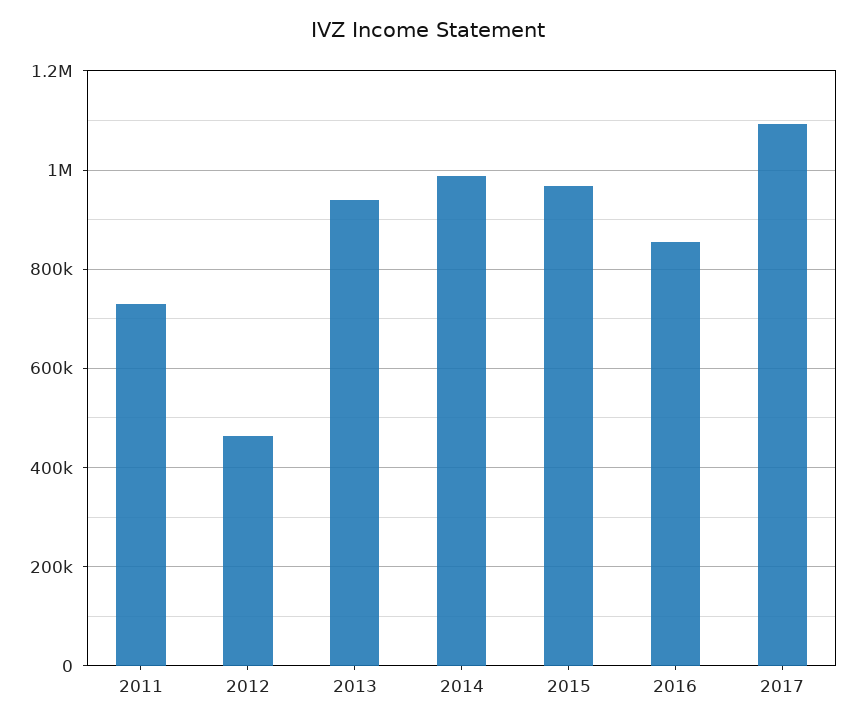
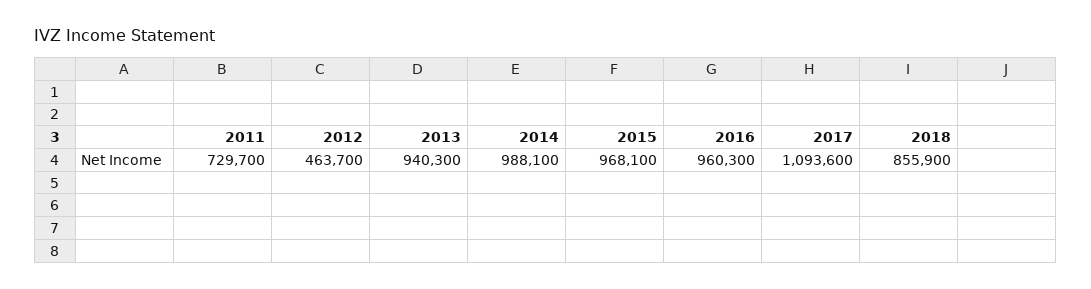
2016: 860000 -> 960300
2018: none -> 855900

